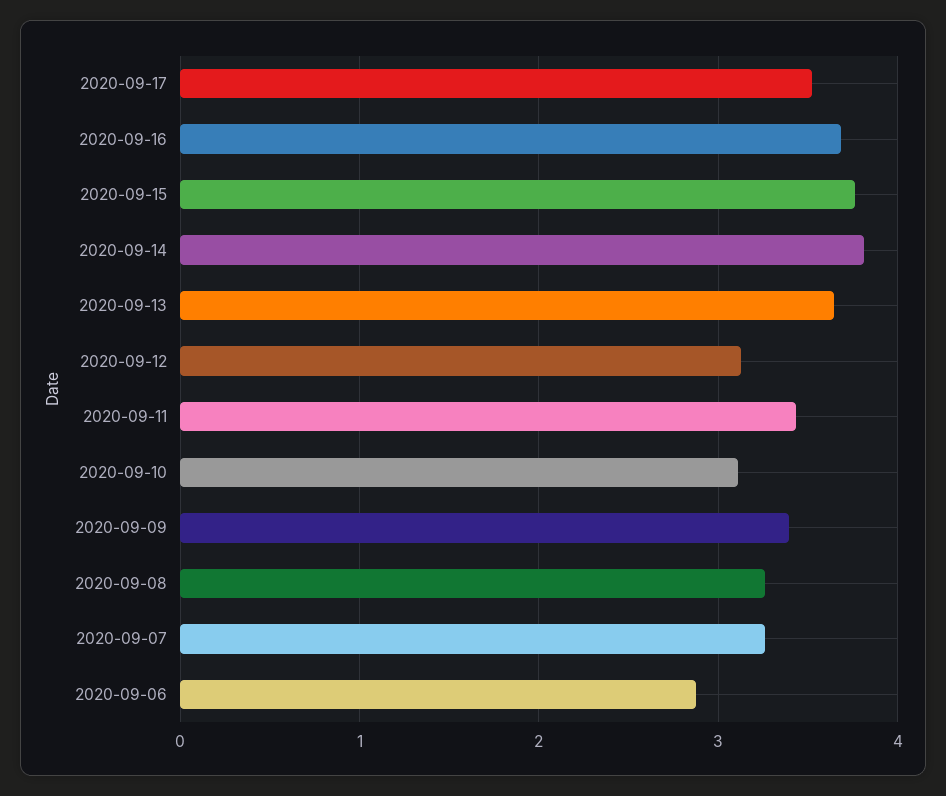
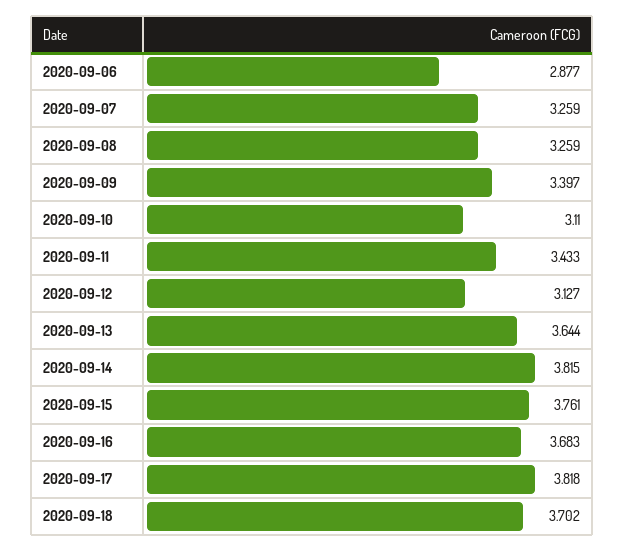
2020-09-17: 3.5 -> 3.818
2020-09-18: none -> 3.702

